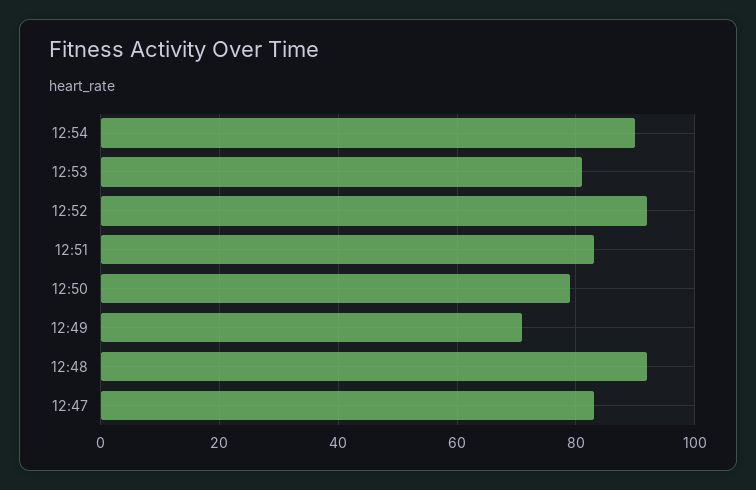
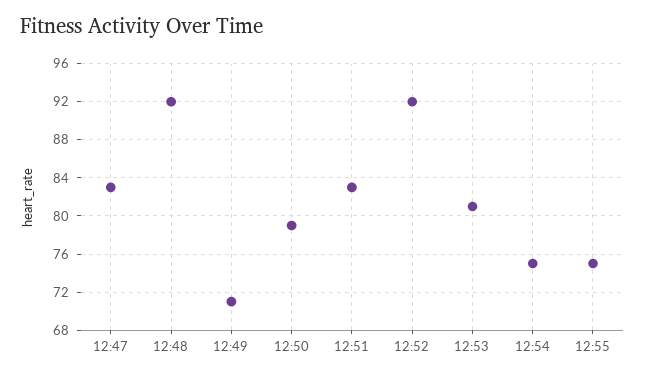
12:54: 90 -> 75
12:55: none -> 75

